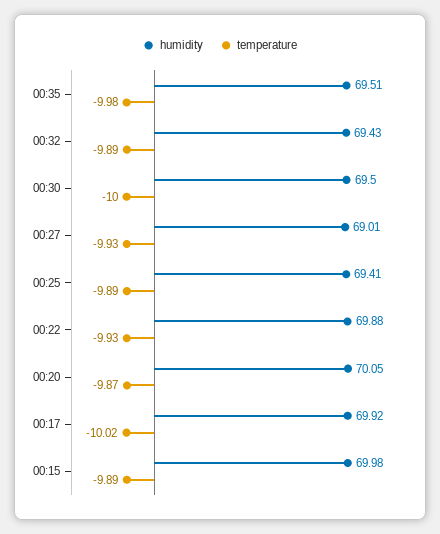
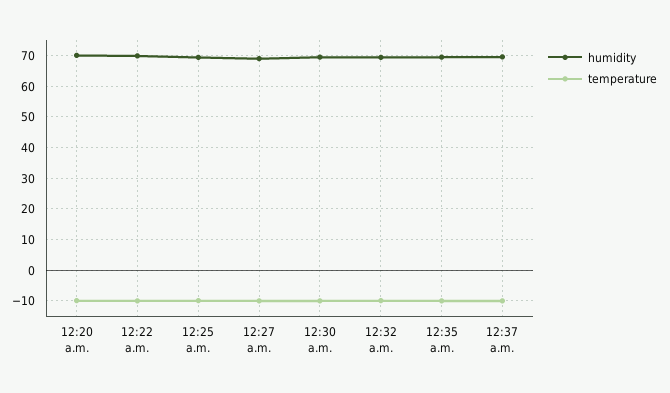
humidity, 00:17: 69.92 -> none
temperature, 00:17: -10.02 -> none
humidity, 00:15: 69.98 -> none
temperature, 00:15: -9.89 -> none
humidity, 12:37 a.m.: none -> 70
temperature, 12:37 a.m.: none -> -10

